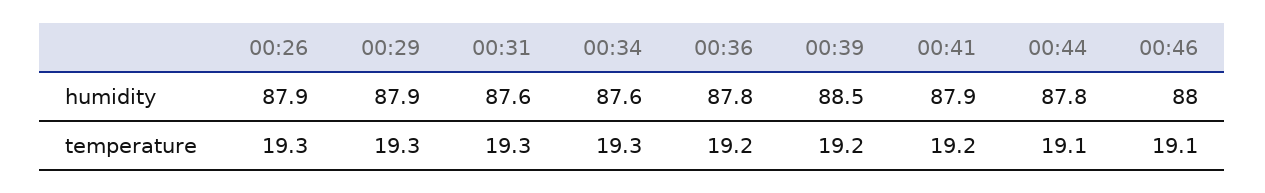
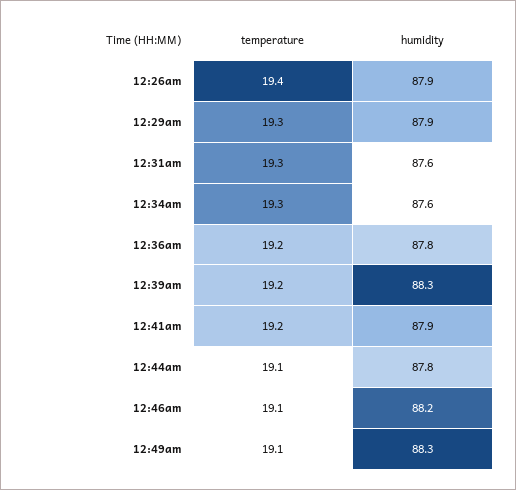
00:39, humidity: 88.5 -> 88.3
00:46, humidity: 88 -> 88.2
00:26, temperature: 19.3 -> 19.4
12:49am, temperature: none -> 19.1
12:49am, humidity: none -> 88.3

